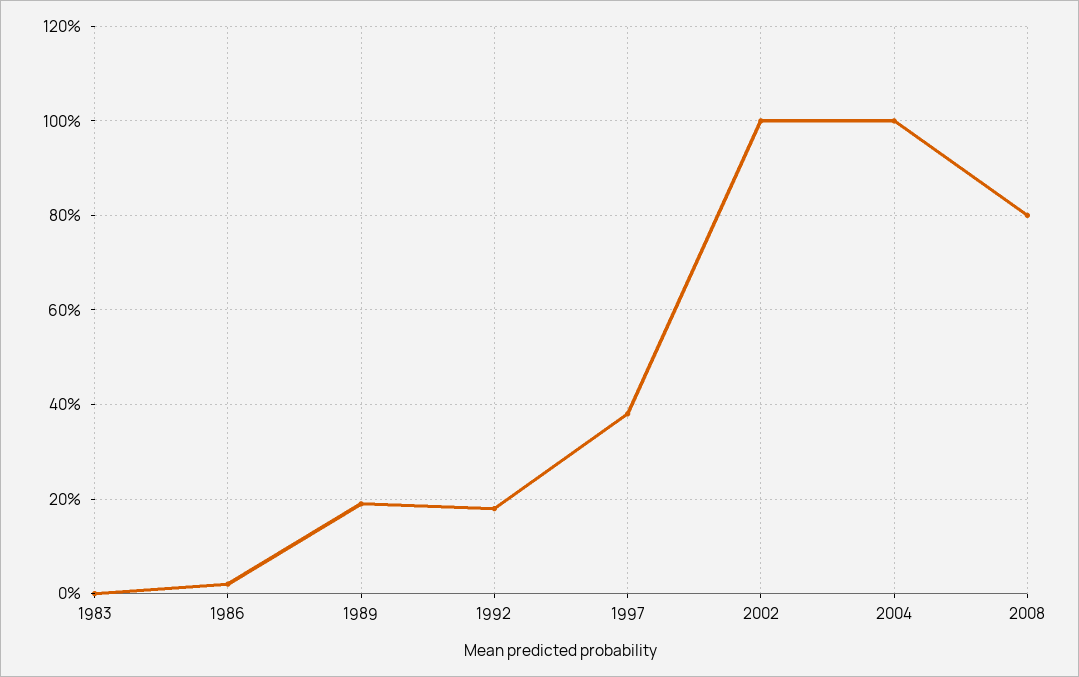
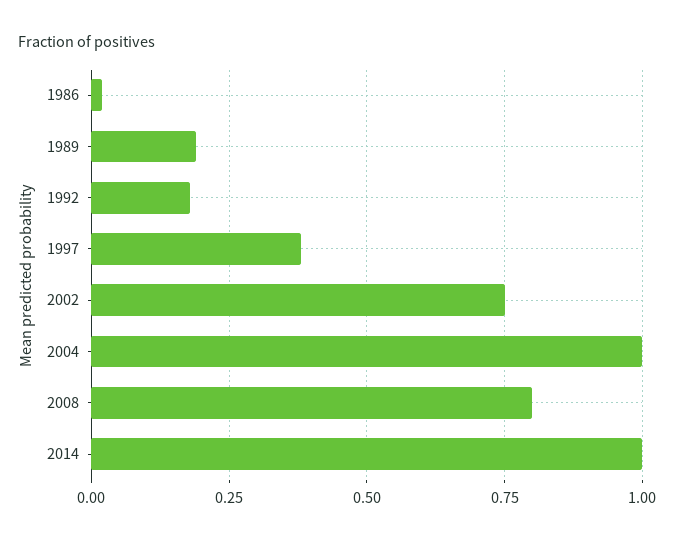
1983: 0 -> none
2002: 1 -> 0.75
2014: none -> 1

